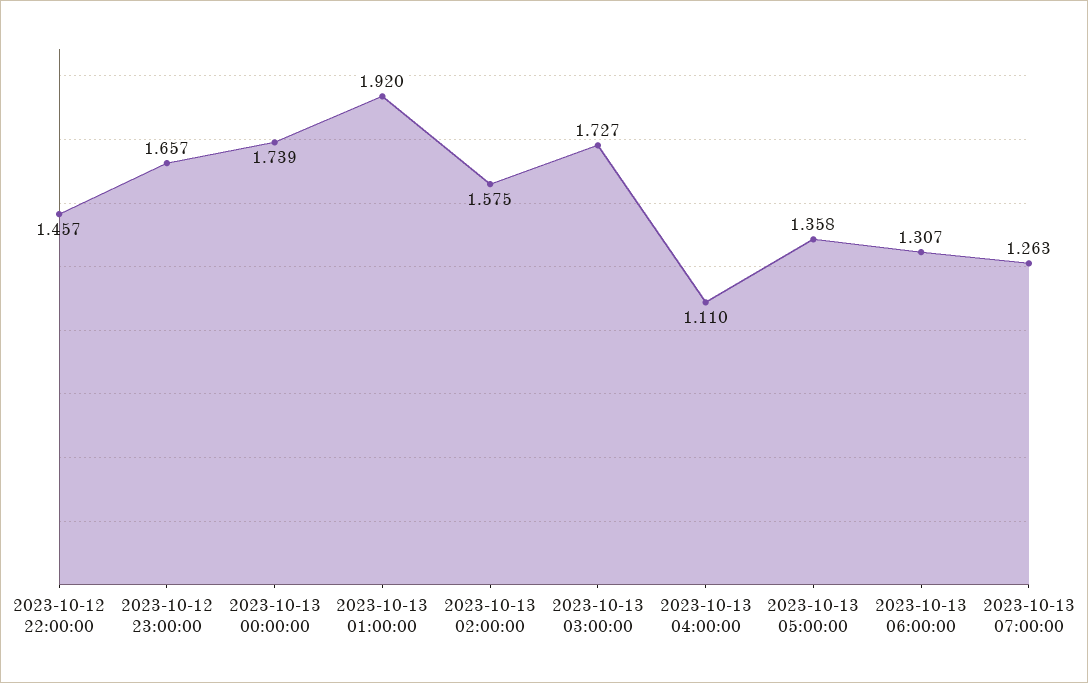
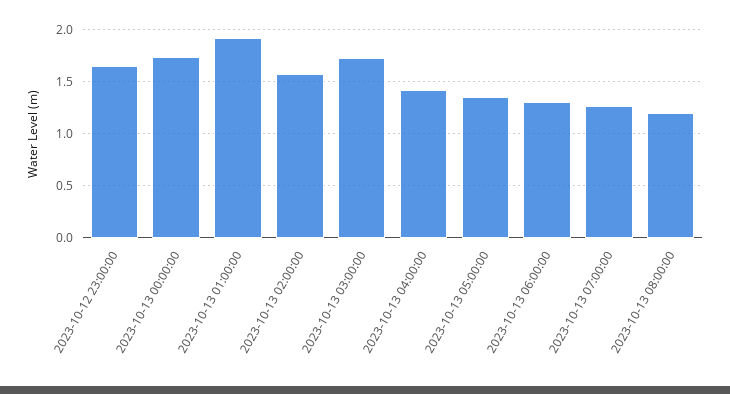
2023-10-12 22:00:00: 1.457 -> none
2023-10-13 04:00:00: 1.11 -> 1.4
2023-10-13 08:00:00: none -> 1.2

